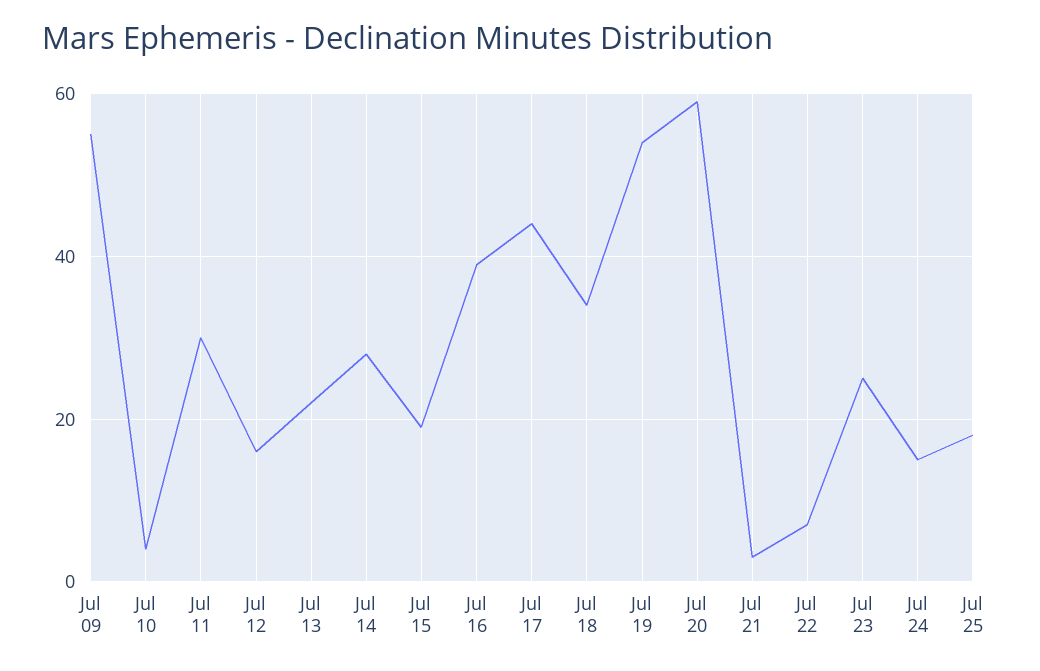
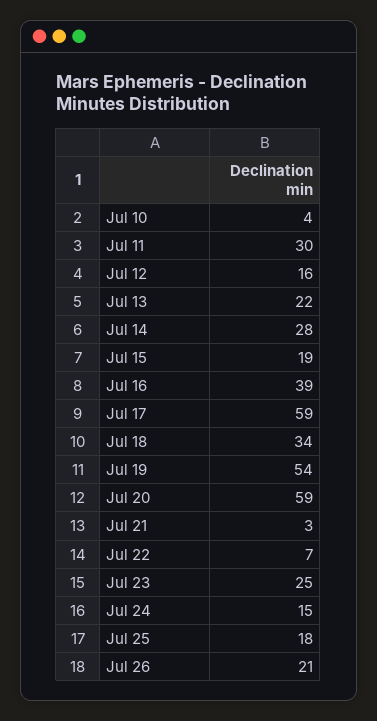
Jul 09: 55 -> none
Jul 17: 45 -> 59
Jul 26: none -> 21

